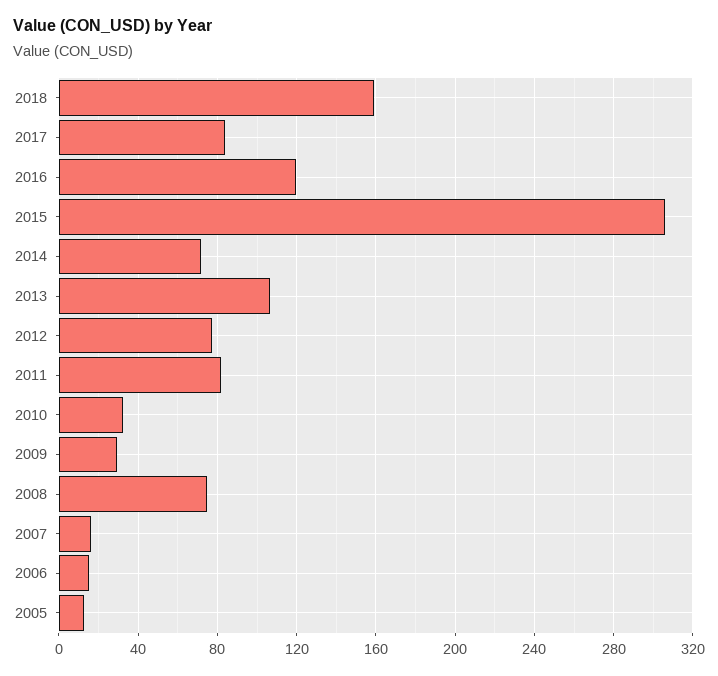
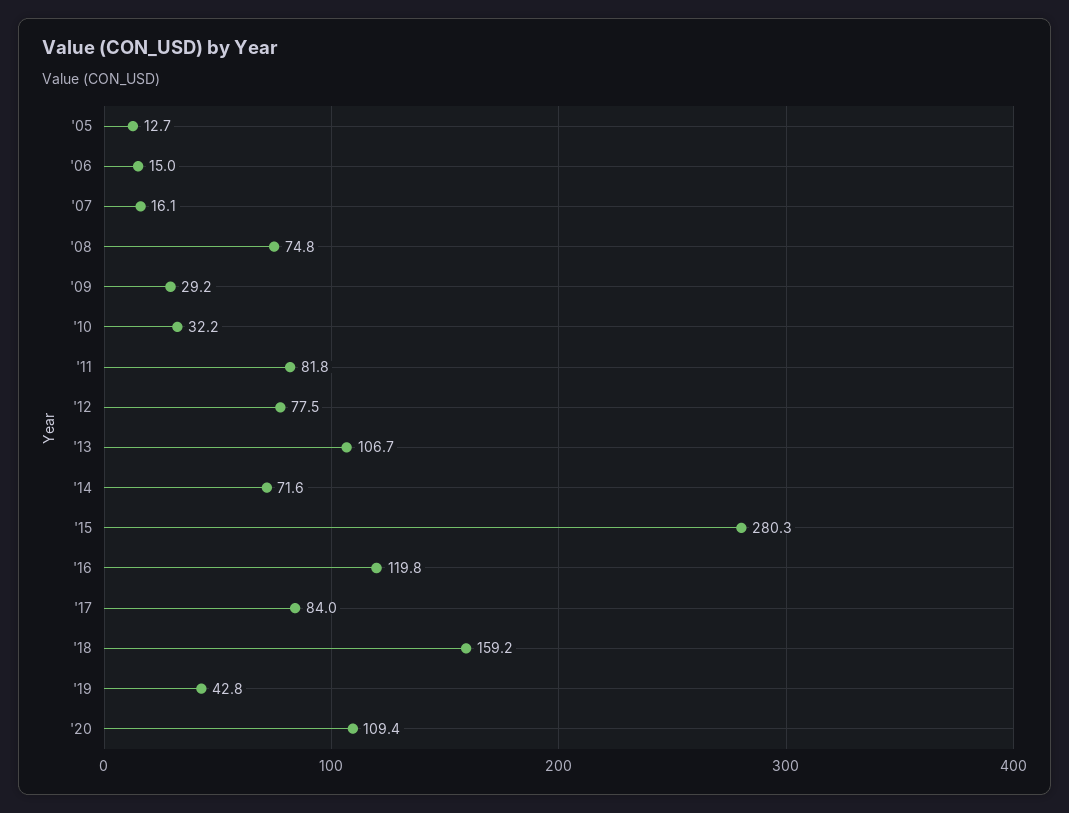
2015: 305 -> 280.3
'19: none -> 42.8
'20: none -> 109.4

